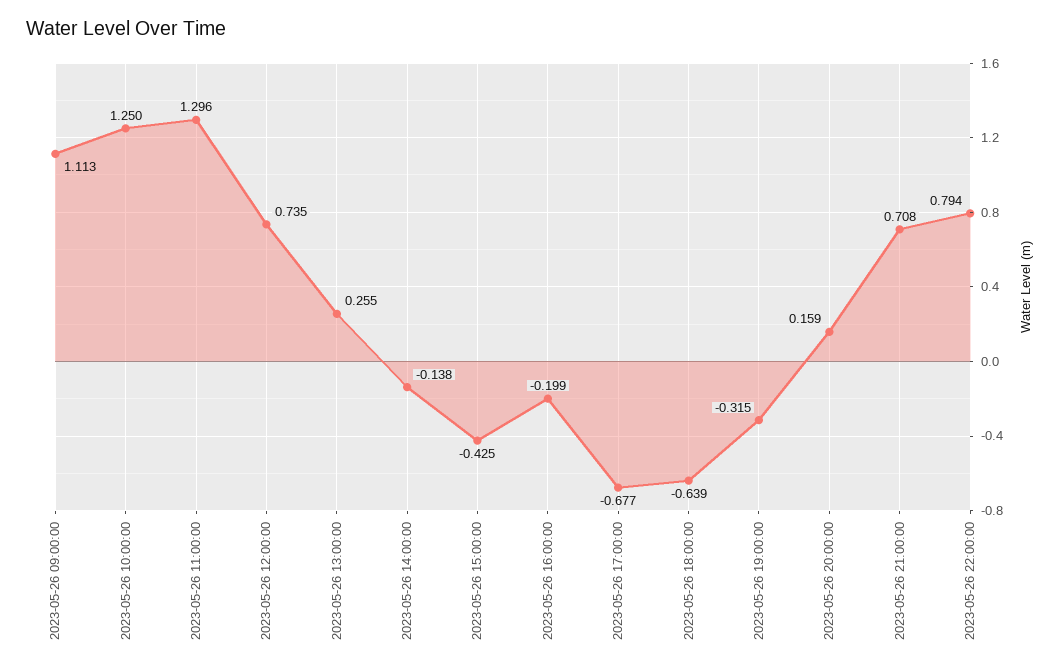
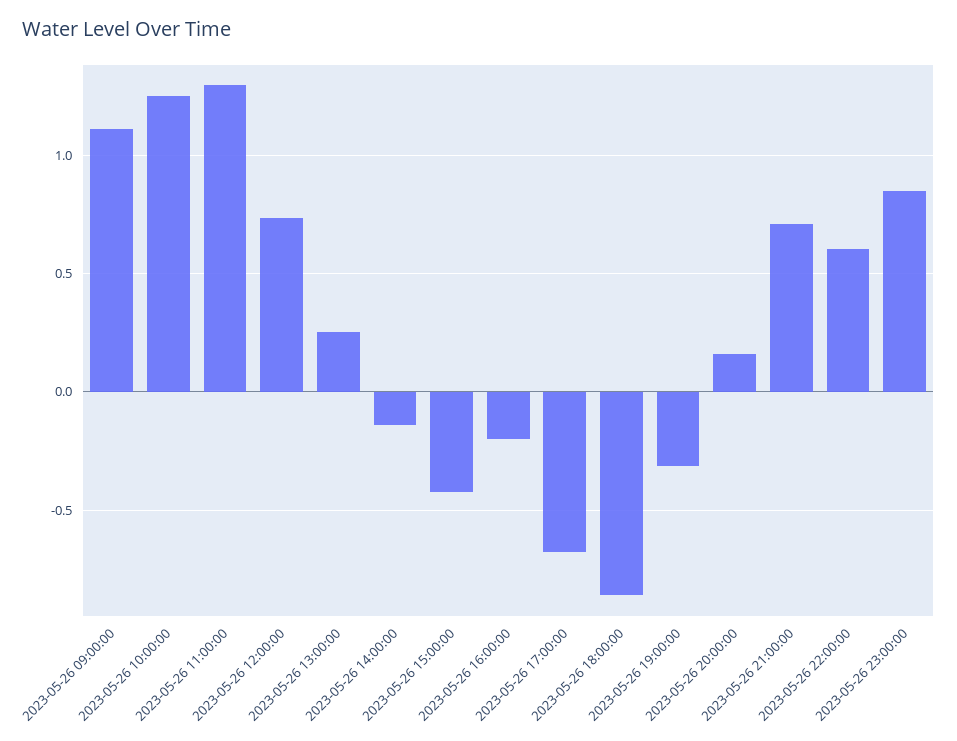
2023-05-26 18:00:00: -0.639 -> -0.85
2023-05-26 22:00:00: 0.794 -> 0.6
2023-05-26 23:00:00: none -> 0.85

